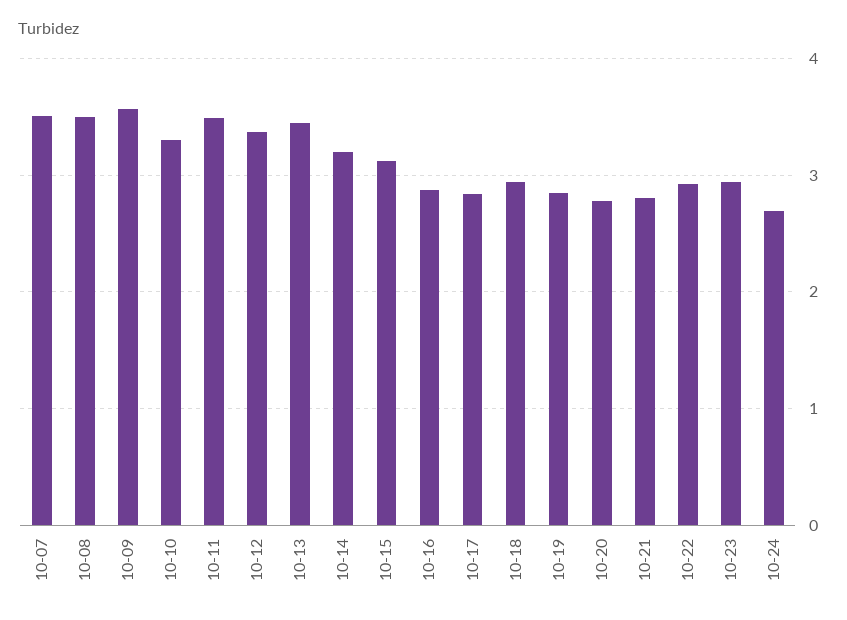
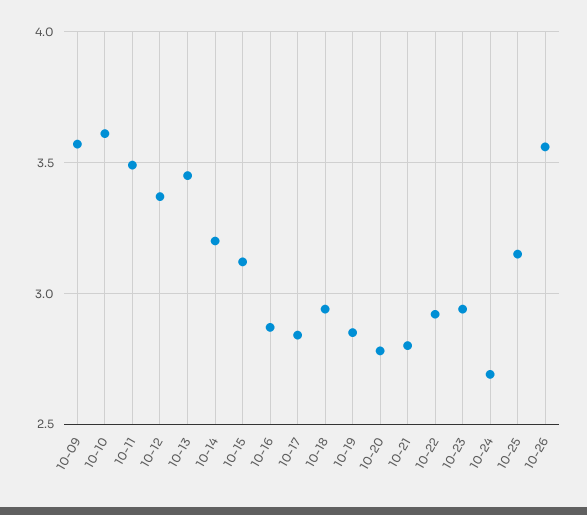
10-07: 3.5 -> none
10-08: 3.5 -> none
10-10: 3.3 -> 3.6
10-25: none -> 3.15
10-26: none -> 3.55

